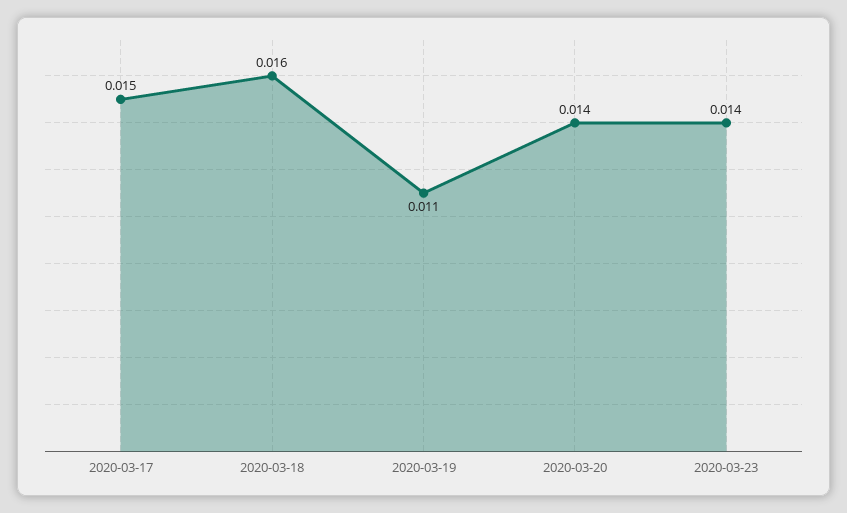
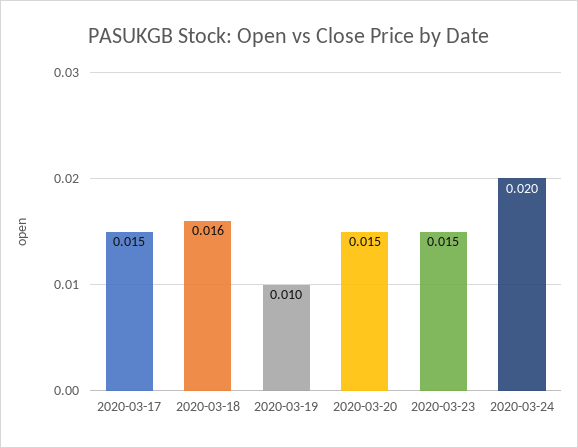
2020-03-19: 0.011 -> 0.01
2020-03-20: 0.014 -> 0.015
2020-03-23: 0.014 -> 0.015
2020-03-24: none -> 0.02

